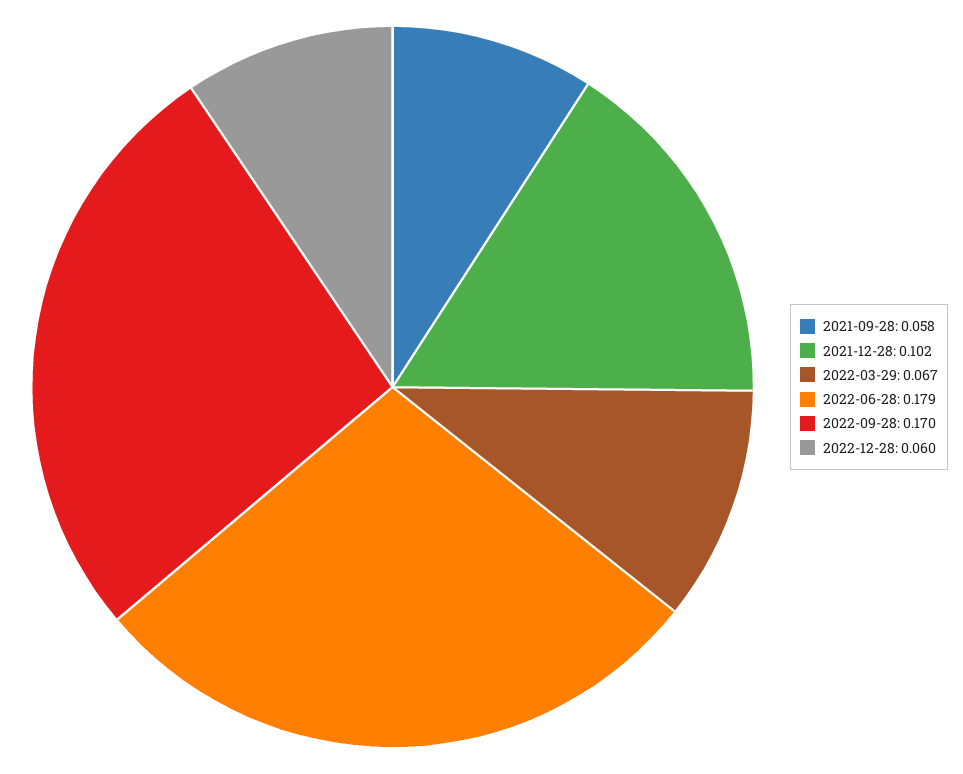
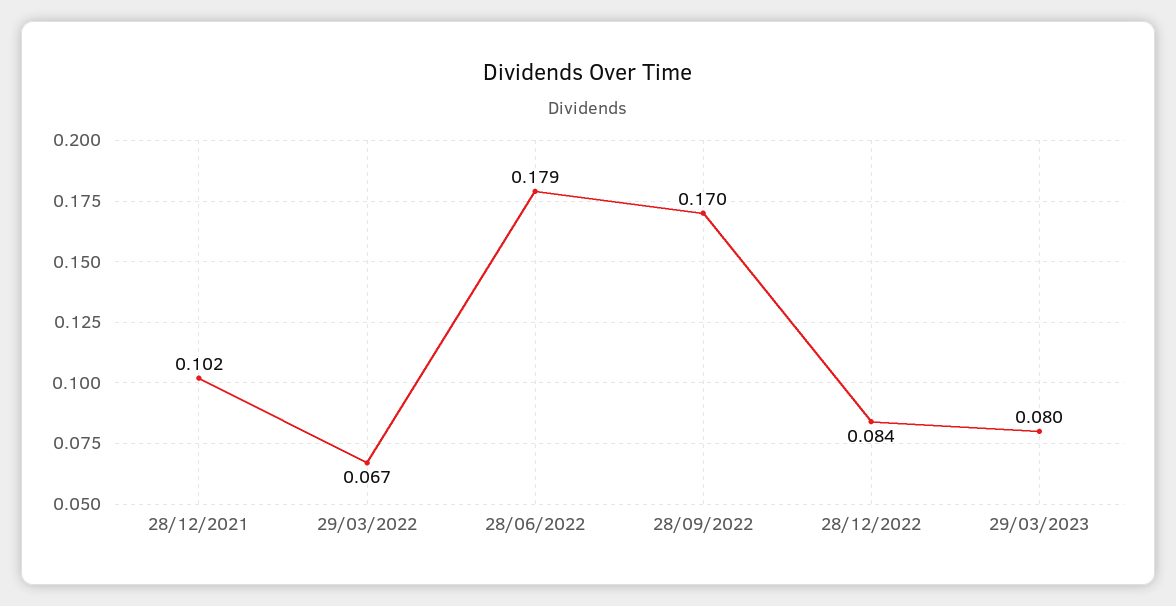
2021-09-28: 0.058 -> none
2022-12-28: 0.06 -> 0.084
29/03/2023: none -> 0.08

